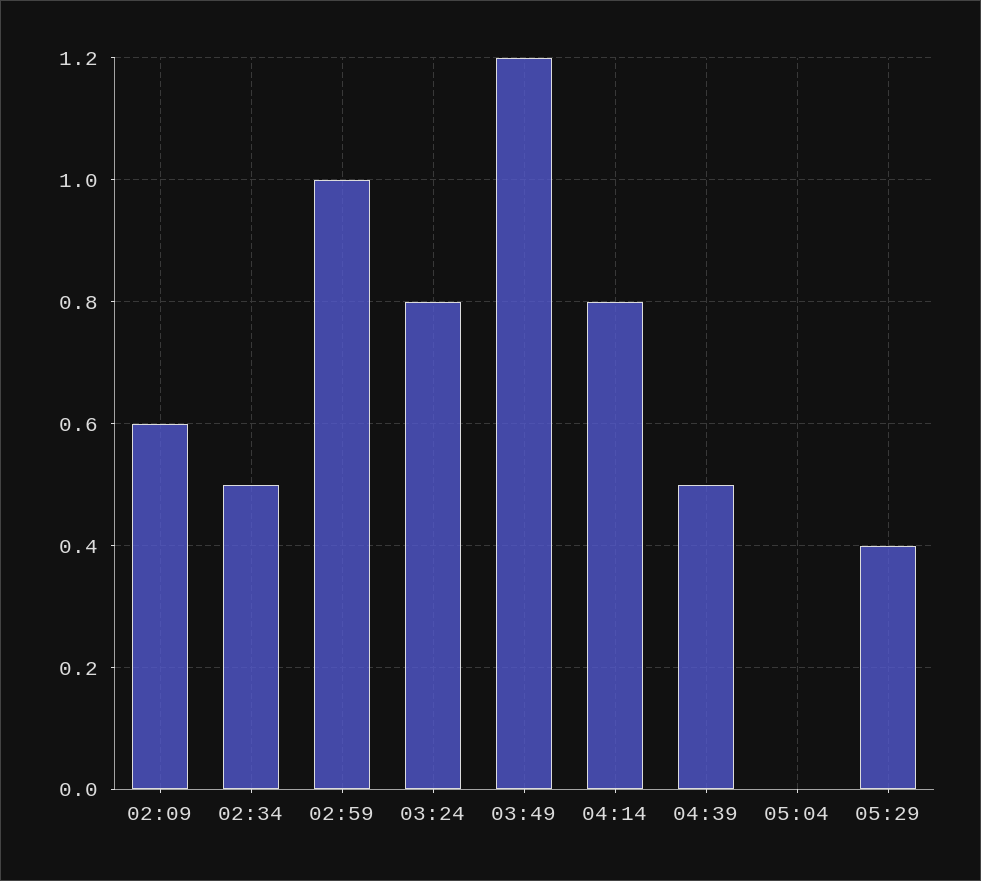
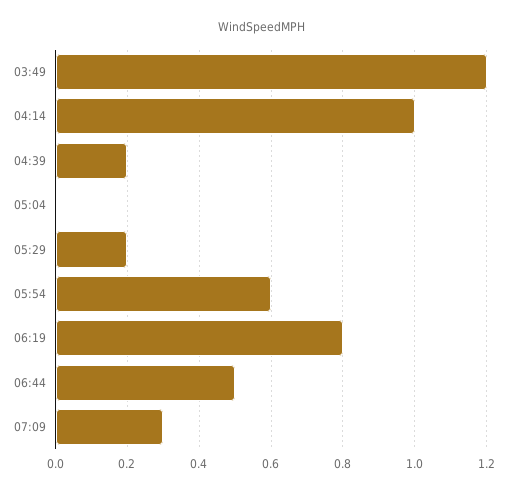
02:09: 0.6 -> none
02:34: 0.5 -> none
02:59: 1 -> none
03:24: 0.8 -> none
04:14: 0.8 -> 1
04:39: 0.5 -> 0.2
05:29: 0.4 -> 0.2
05:54: none -> 0.6
06:19: none -> 0.8
06:44: none -> 0.5
07:09: none -> 0.3

